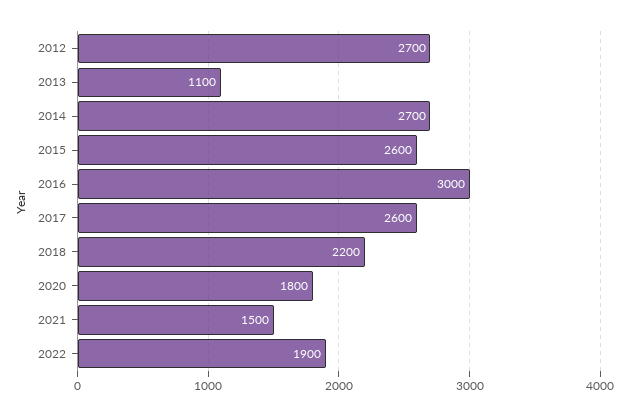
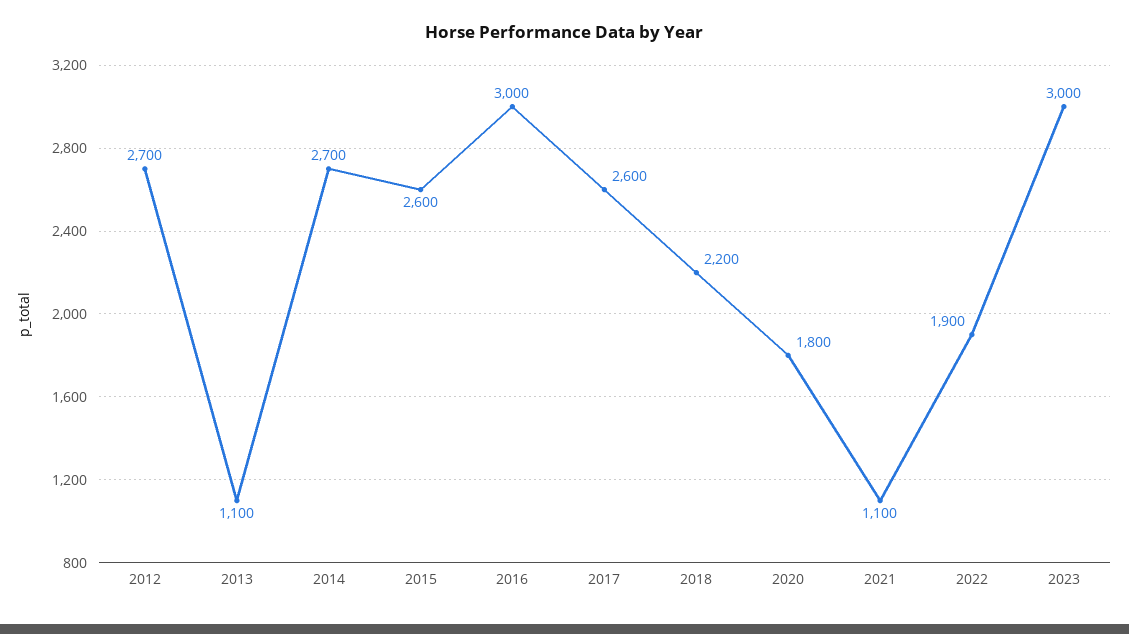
2021: 1500 -> 1100
2023: none -> 3000

